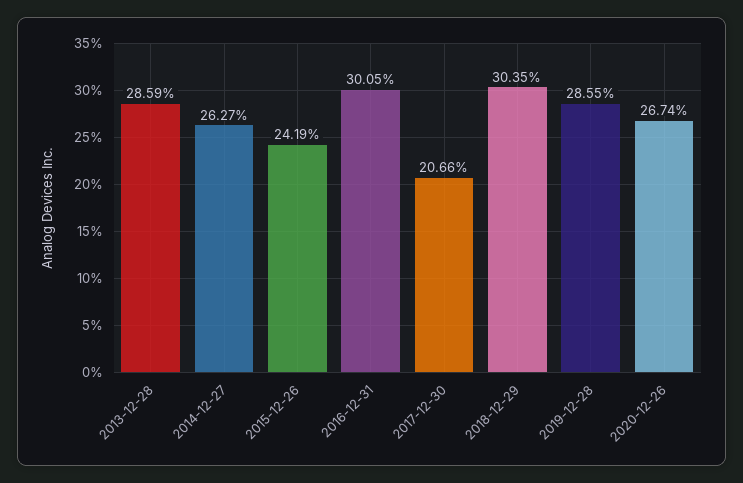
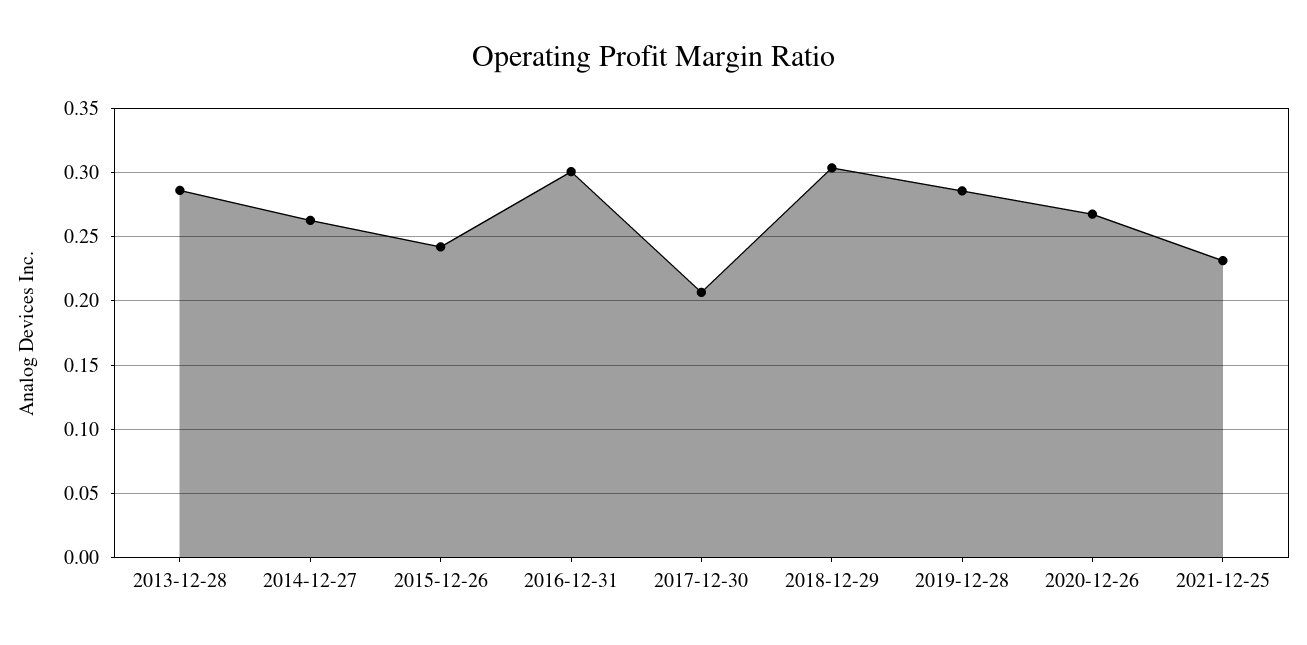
2021-12-25: none -> 0.23

